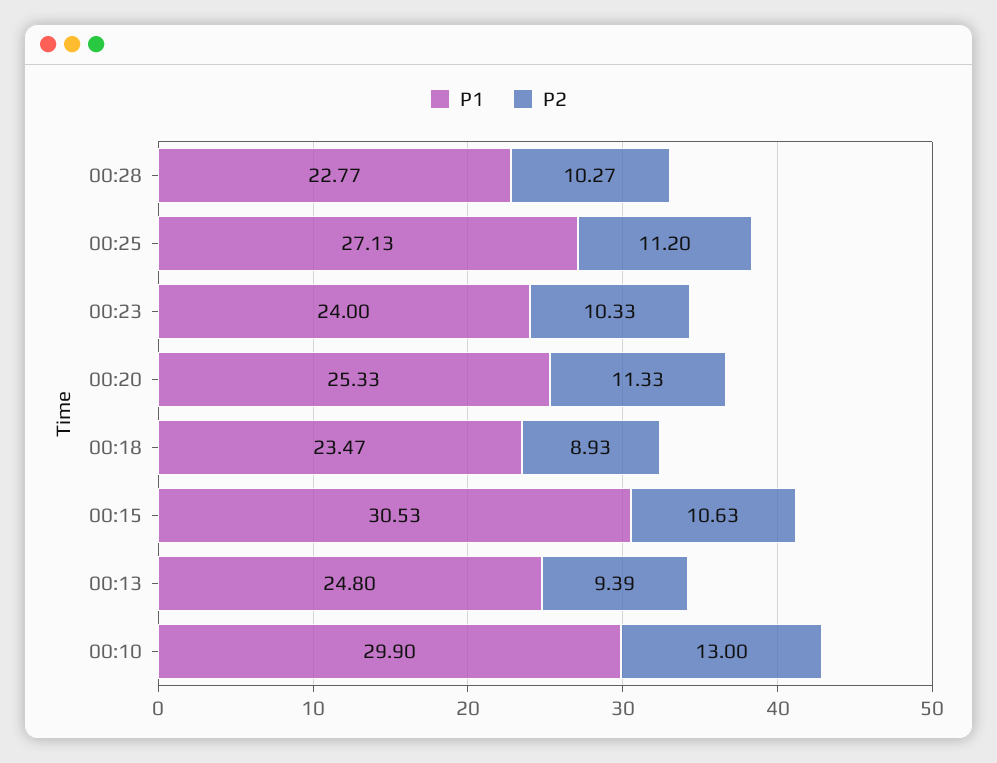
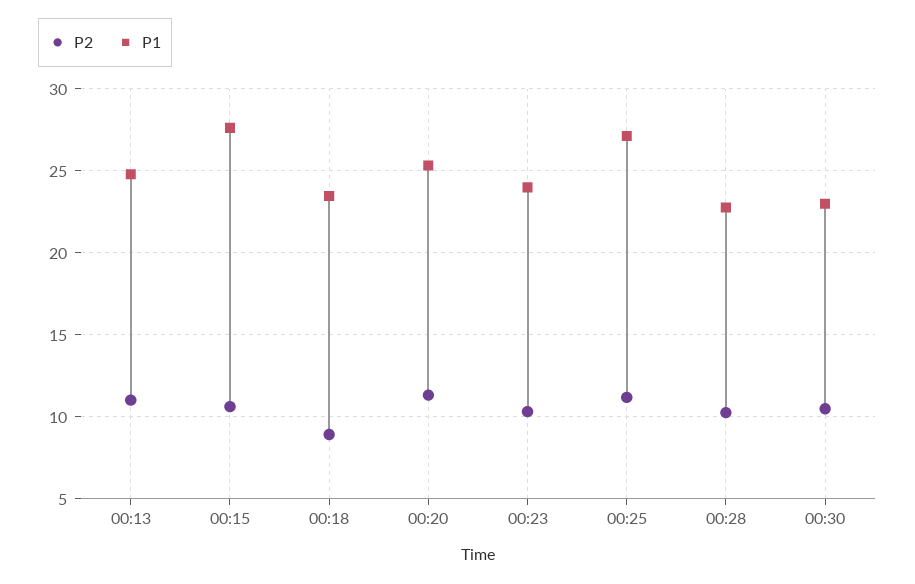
P1, 00:15: 30.53 -> 27.5
P2, 00:13: 9.39 -> 11
P1, 00:10: 29.9 -> none
P2, 00:10: 13 -> none
P2, 00:30: none -> 10.5
P1, 00:30: none -> 23

